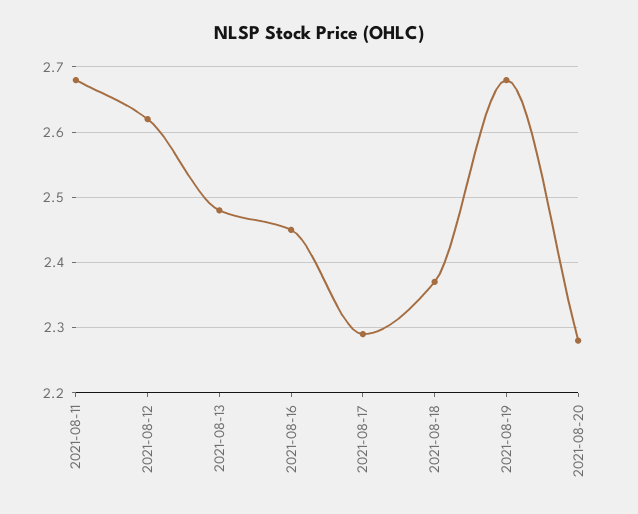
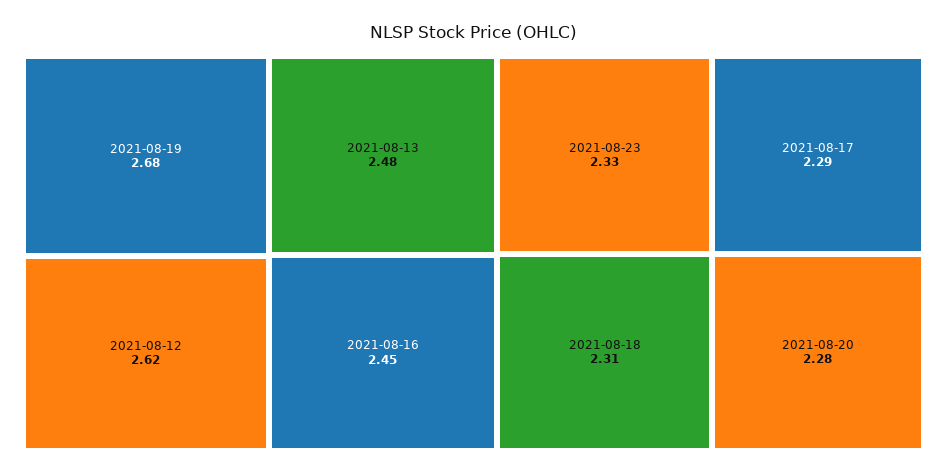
2021-08-11: 2.68 -> none
2021-08-18: 2.37 -> 2.31
2021-08-23: none -> 2.33

